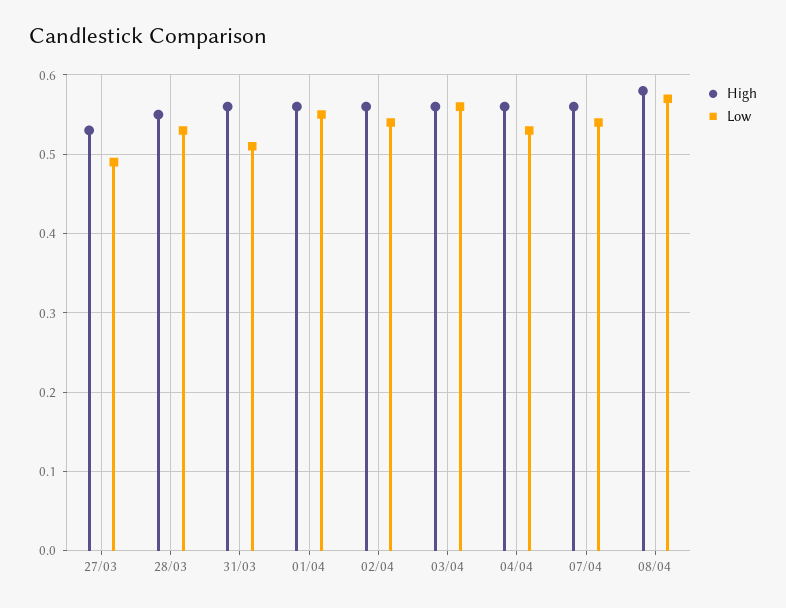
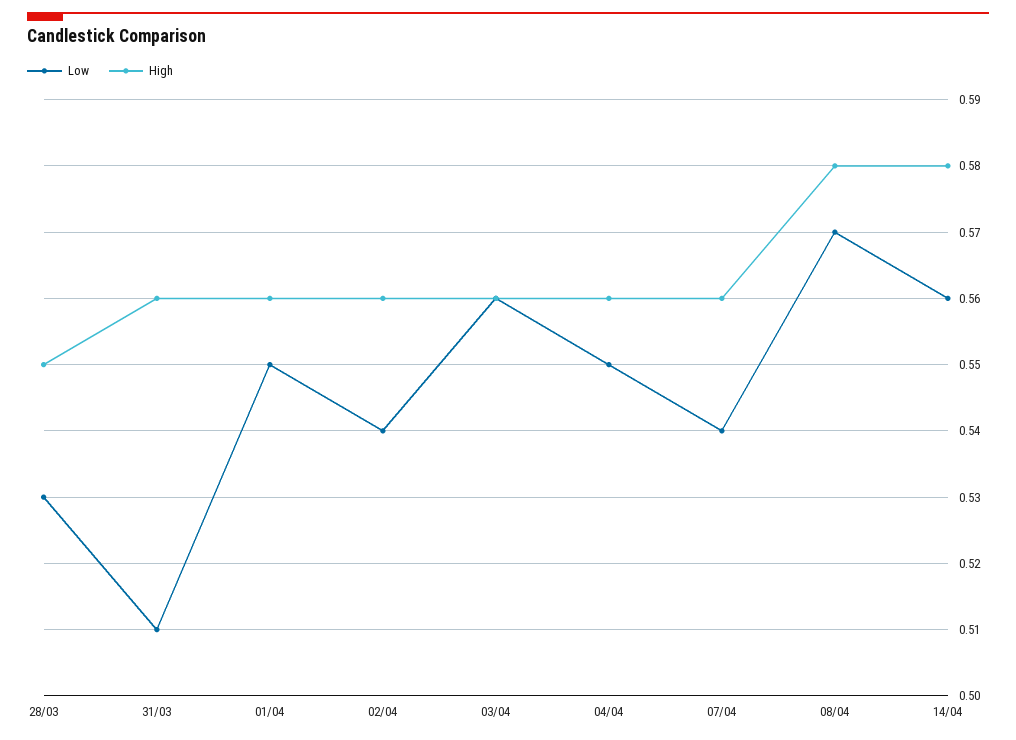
High, 27/03: 0.53 -> none
Low, 27/03: 0.49 -> none
Low, 04/04: 0.53 -> 0.55
Low, 14/04: none -> 0.56
High, 14/04: none -> 0.58

